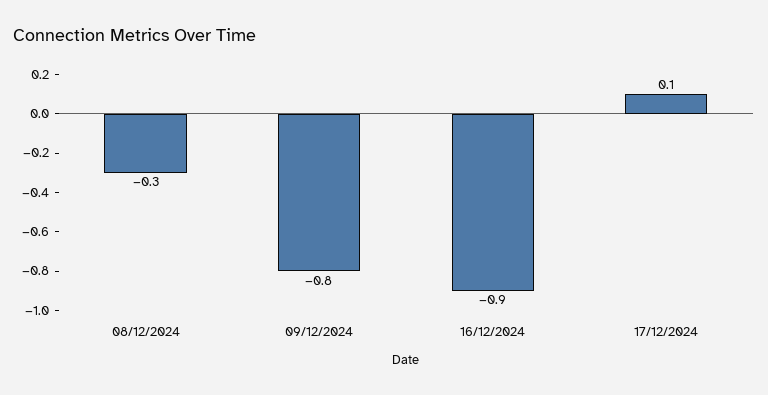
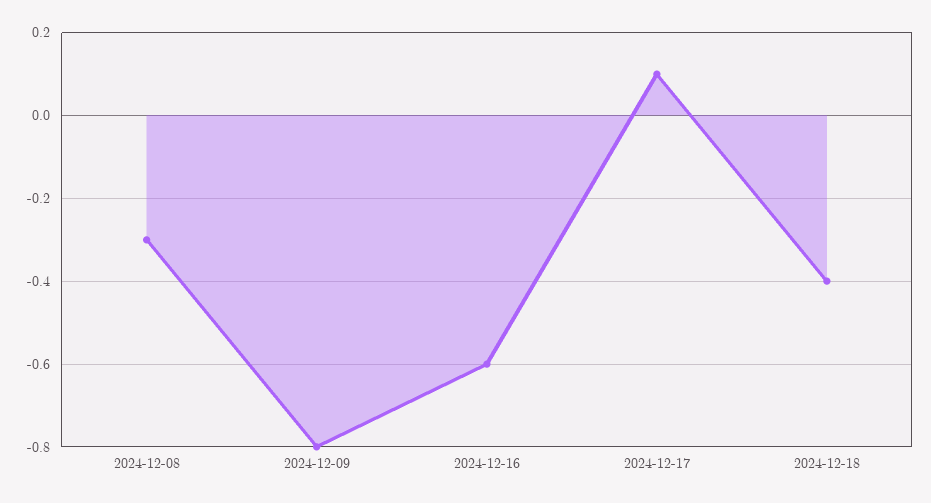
16/12/2024: -0.9 -> -0.6
2024-12-18: none -> -0.4

